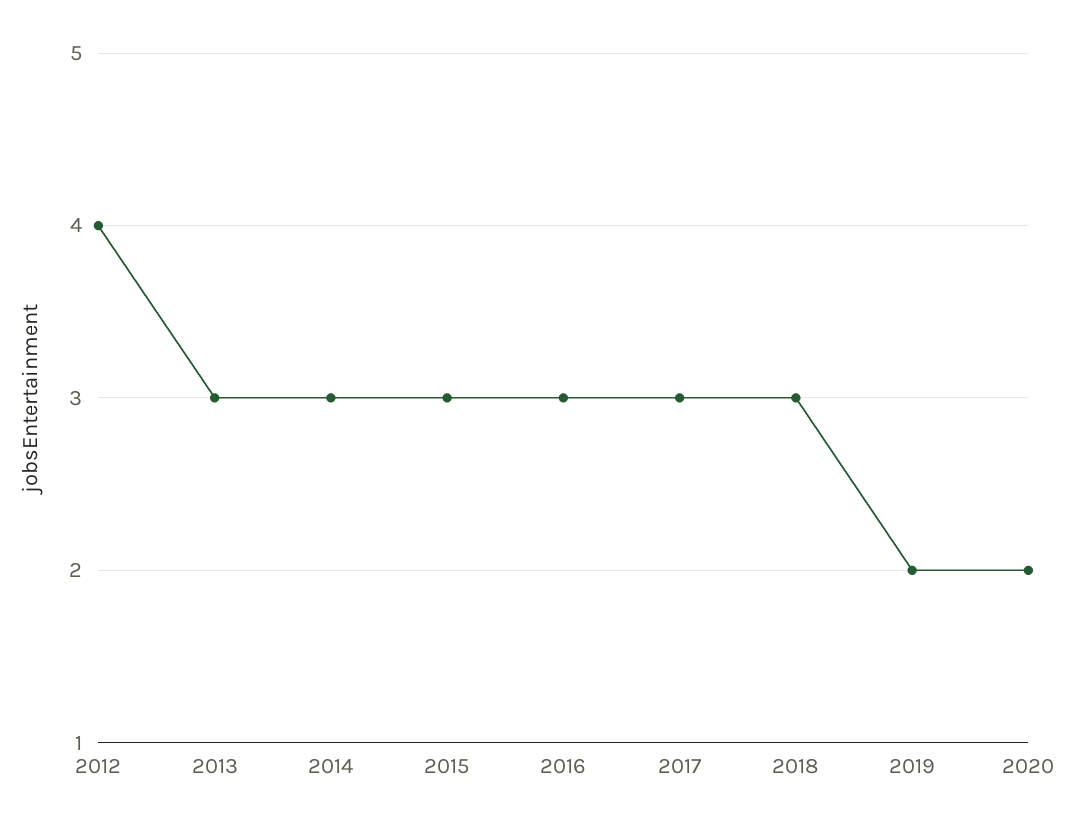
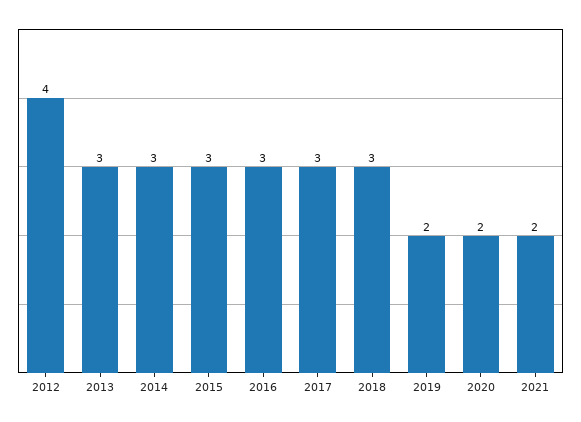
2021: none -> 2

